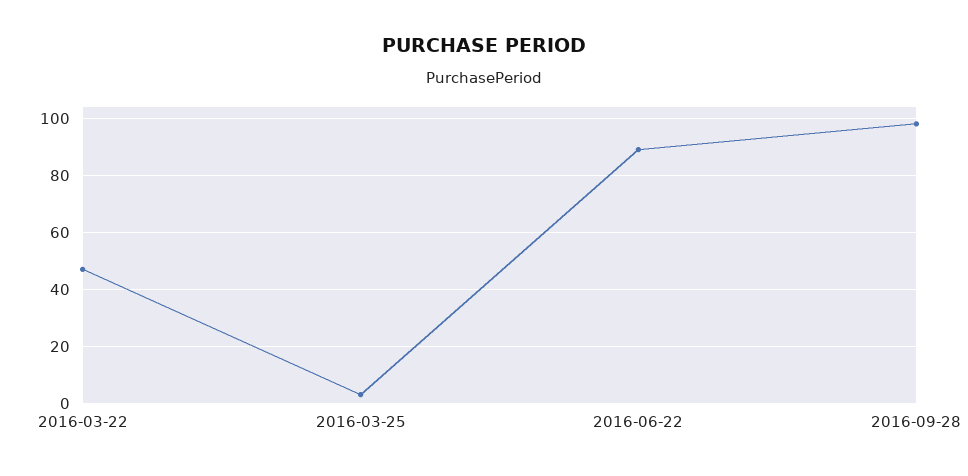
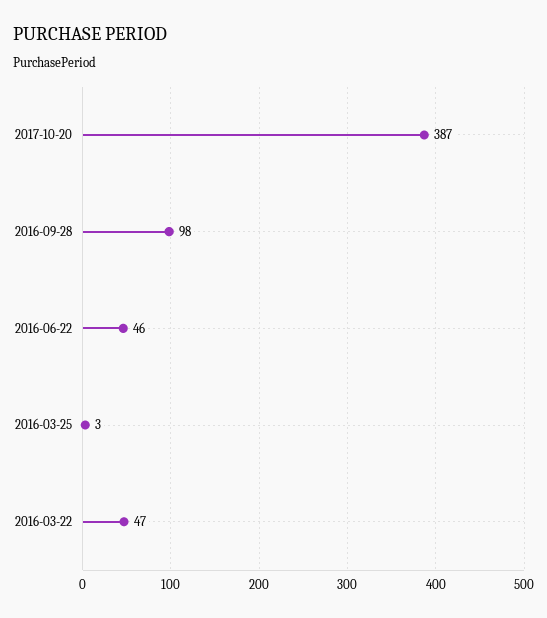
2016-06-22: 90 -> 46
2017-10-20: none -> 387

